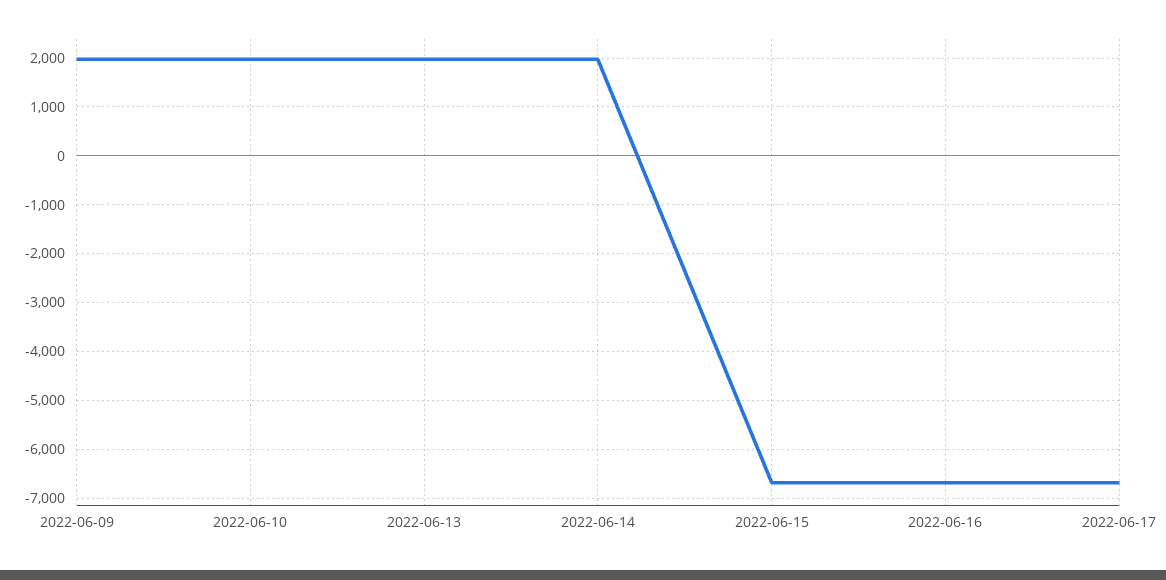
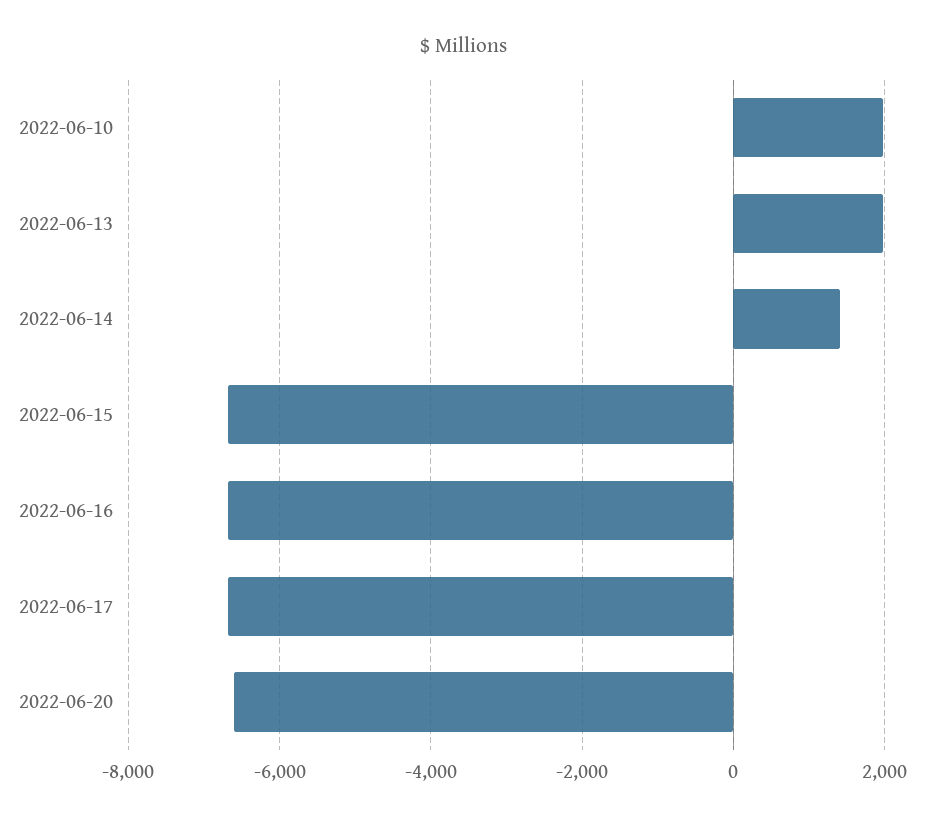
2022-06-09: 2000 -> none
2022-06-14: 2000 -> 1400
2022-06-20: none -> -6600

